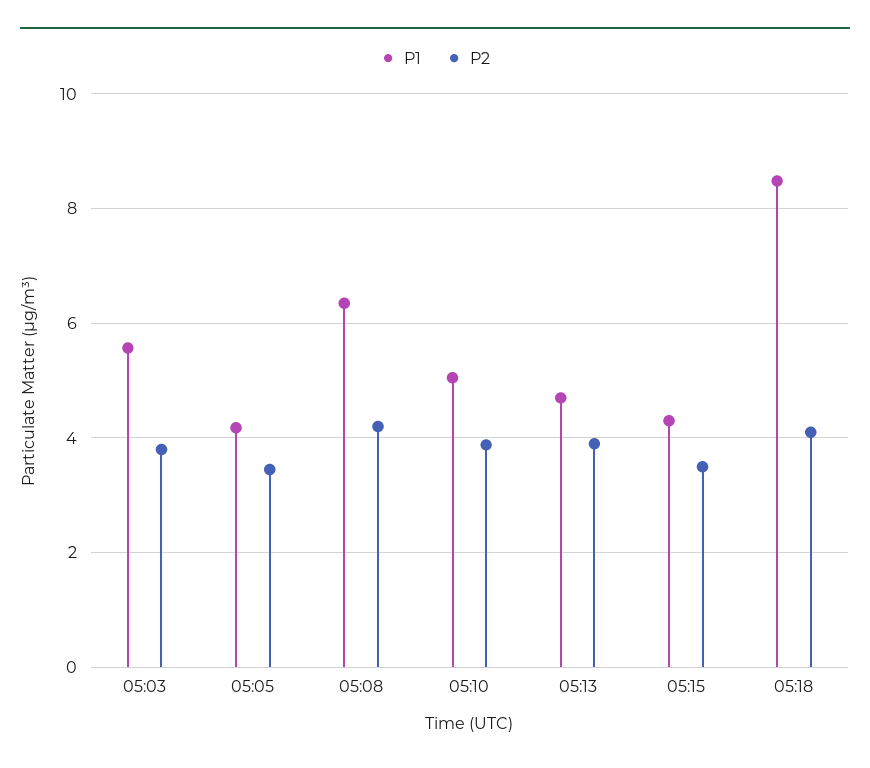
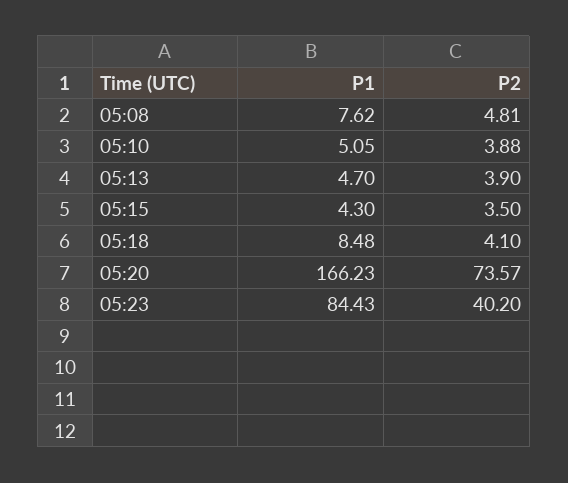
P1, 05:03: 5.6 -> none
P2, 05:03: 3.8 -> none
P1, 05:05: 4.2 -> none
P2, 05:05: 3.4 -> none
P1, 05:08: 6.4 -> 7.62
P2, 05:08: 4.2 -> 4.81
P1, 05:20: none -> 166.23
P2, 05:20: none -> 73.57
P1, 05:23: none -> 84.43
P2, 05:23: none -> 40.2

